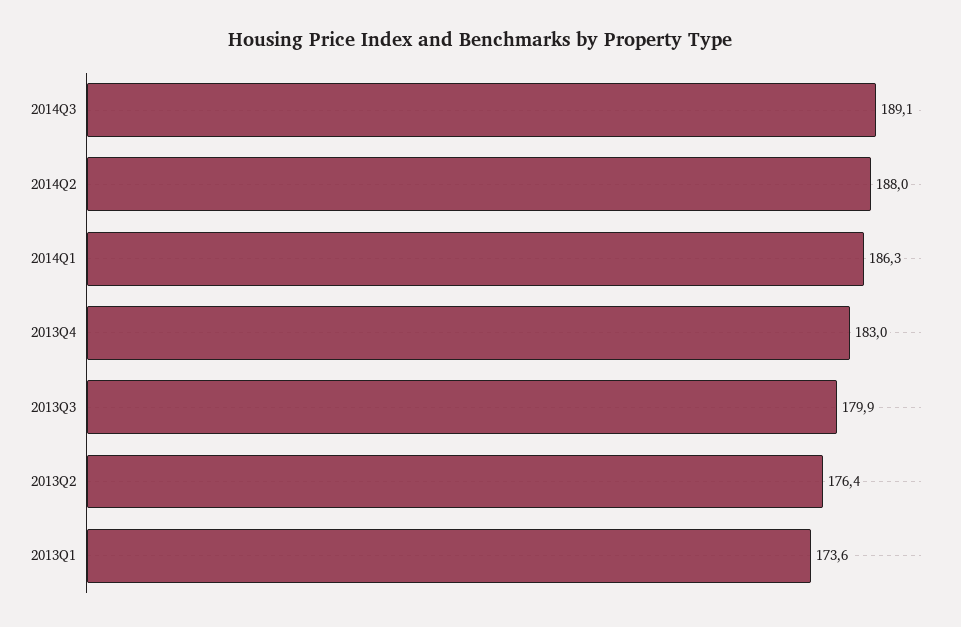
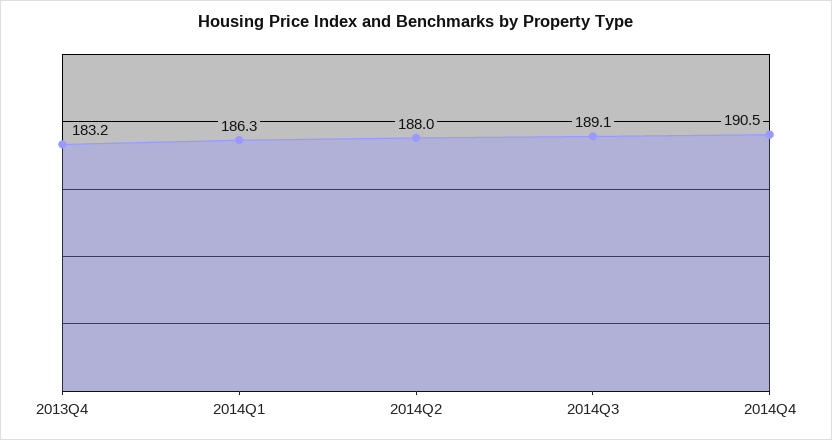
2013Q4: 183 -> 183.2
2013Q3: 179.9 -> none
2013Q2: 176.4 -> none
2013Q1: 173.6 -> none
2014Q4: none -> 190.5

